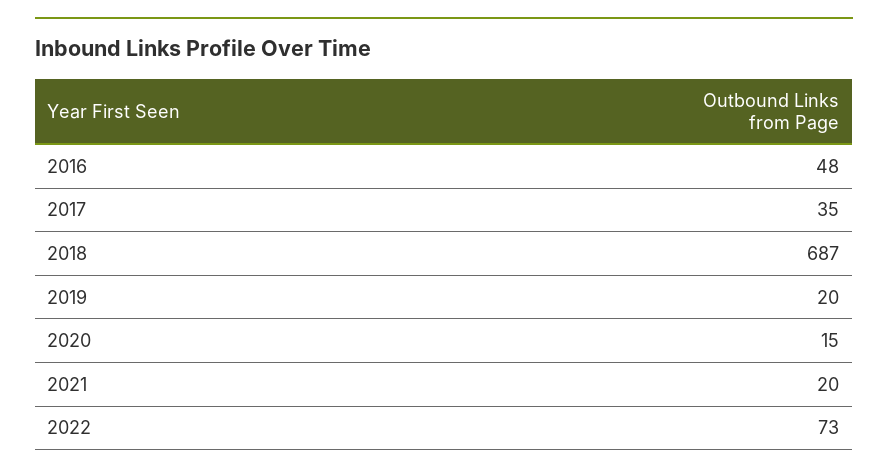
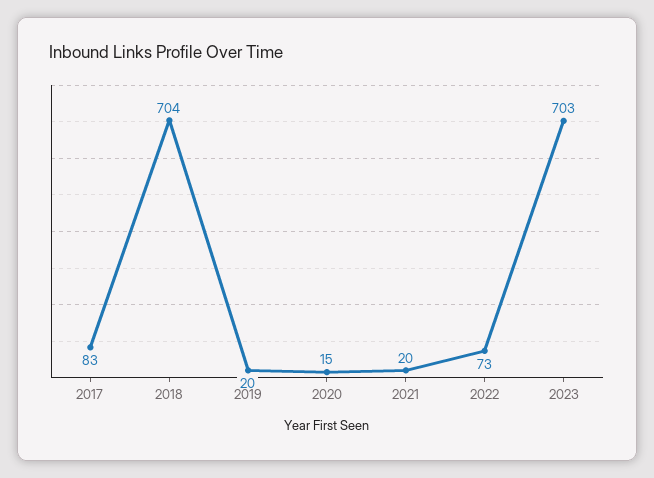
2016: 48 -> none
2017: 35 -> 83
2018: 687 -> 704
2023: none -> 703

